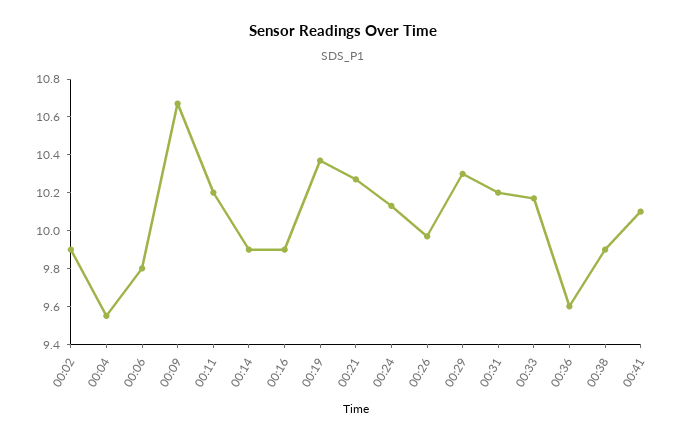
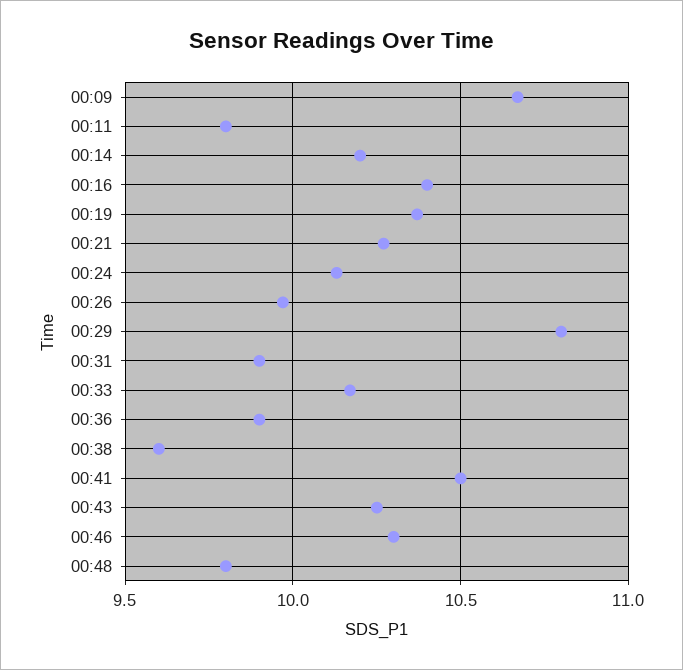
00:02: 9.9 -> none
00:04: 9.55 -> none
00:06: 9.8 -> none
00:11: 10.2 -> 9.8
00:14: 9.9 -> 10.2
00:16: 9.9 -> 10.4
00:29: 10.3 -> 10.8
00:31: 10.2 -> 9.9
00:36: 9.6 -> 9.9
00:38: 9.9 -> 9.6
00:41: 10.1 -> 10.5
00:43: none -> 10.25
00:46: none -> 10.3
00:48: none -> 9.8

